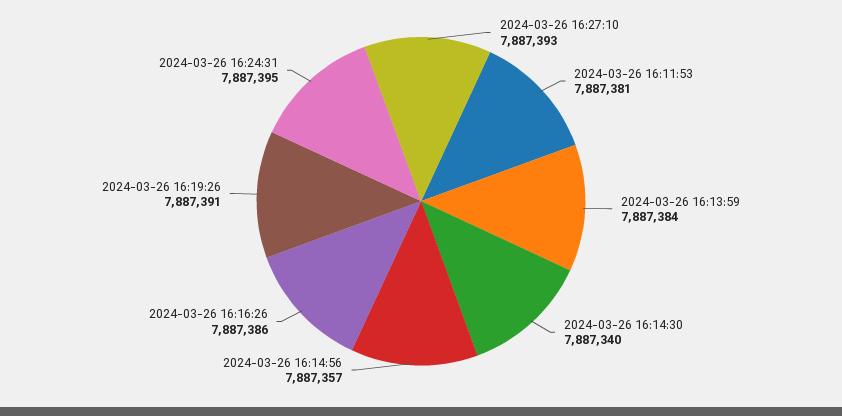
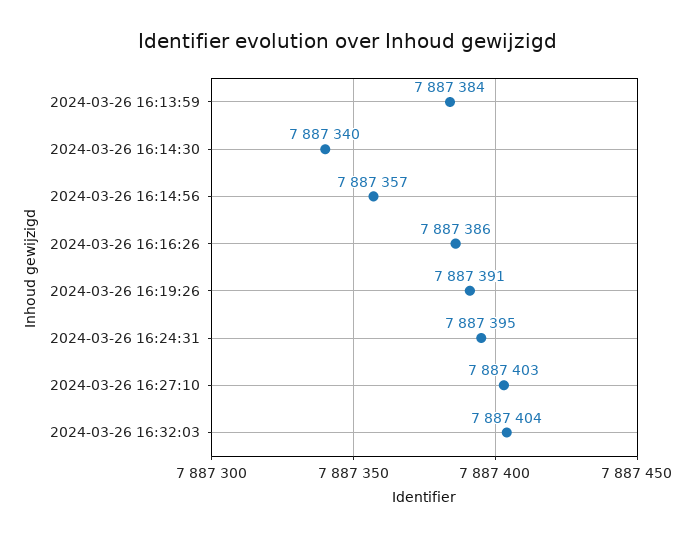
2024-03-26 16:27:10: 7887393 -> 7887403
2024-03-26 16:11:53: 7887381 -> none
2024-03-26 16:32:03: none -> 7887404

